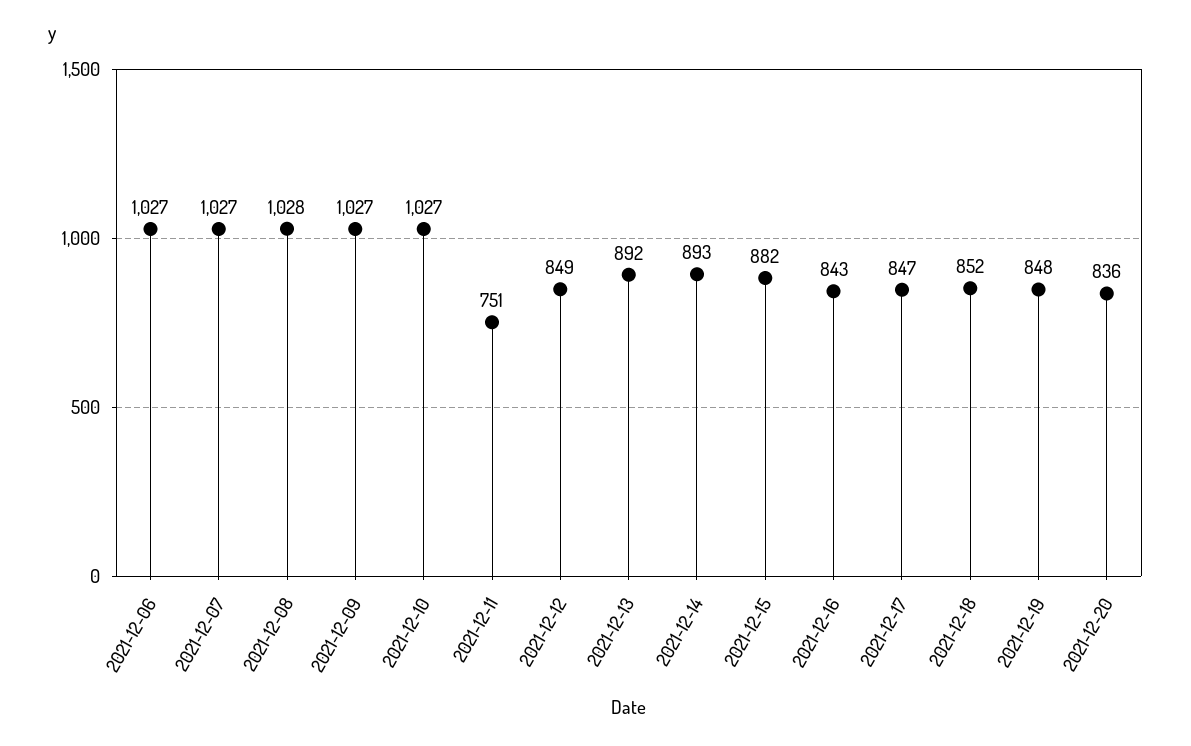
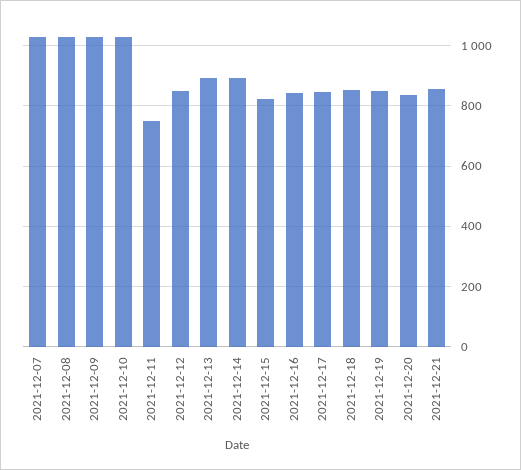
2021-12-06: 1027 -> none
2021-12-15: 882 -> 820
2021-12-21: none -> 860

